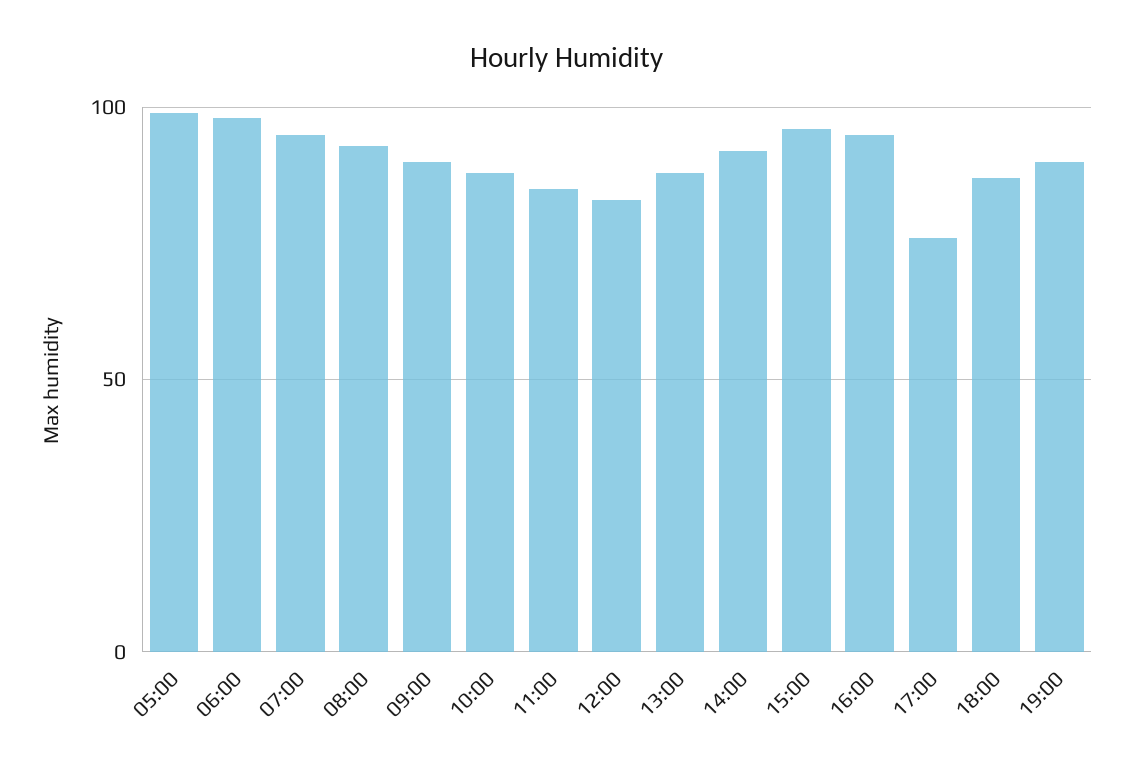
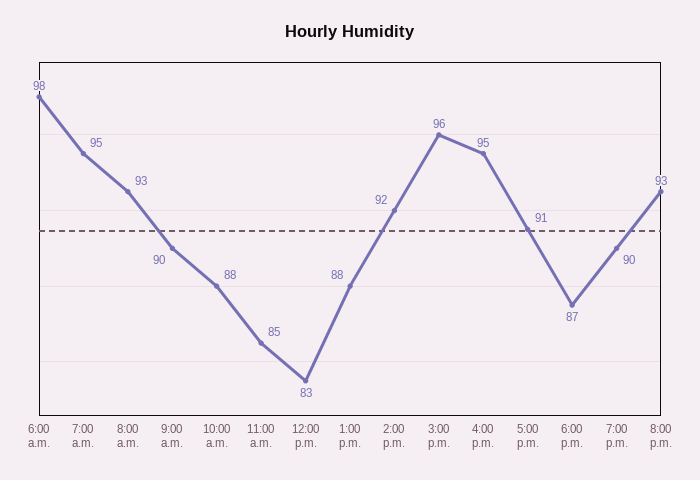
05:00: 100 -> none
17:00: 75 -> 91
8:00 p.m.: none -> 93

